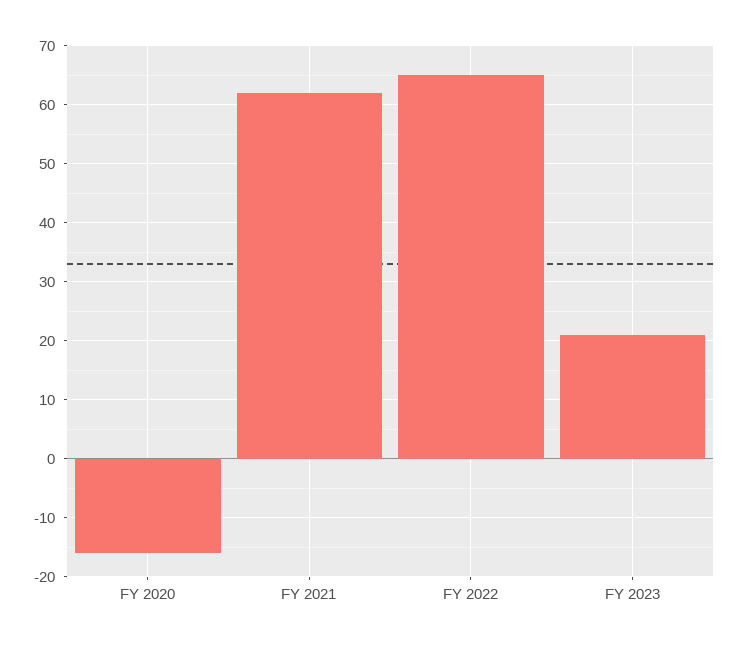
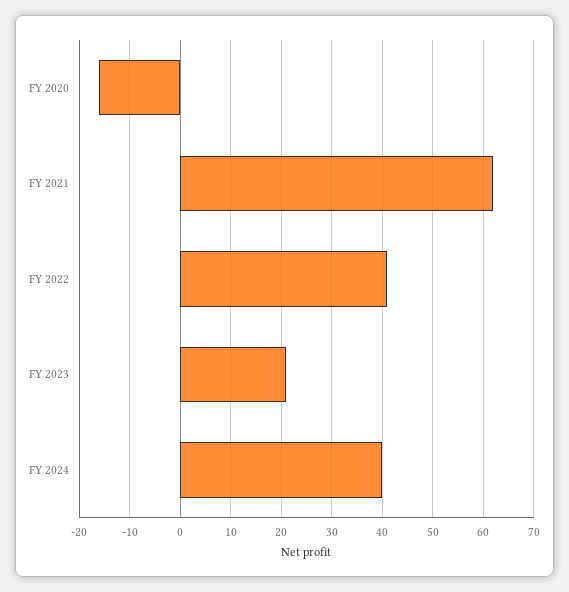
FY 2022: 65 -> 40
FY 2024: none -> 40

